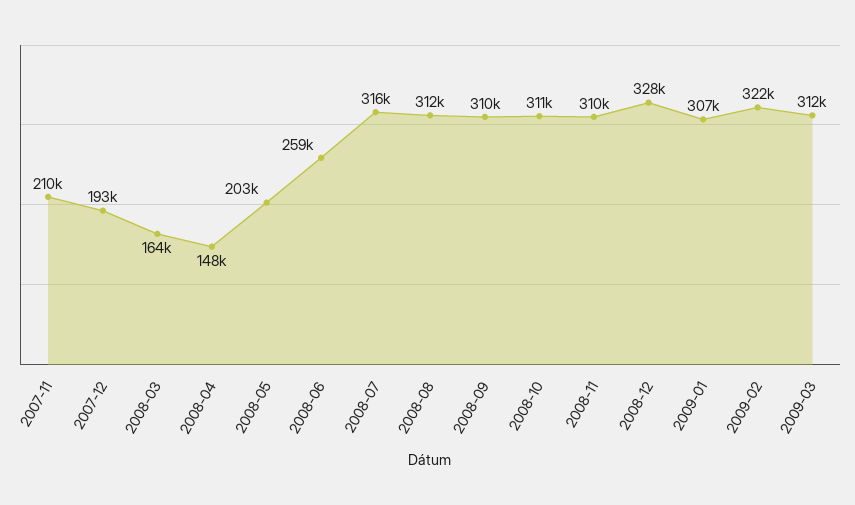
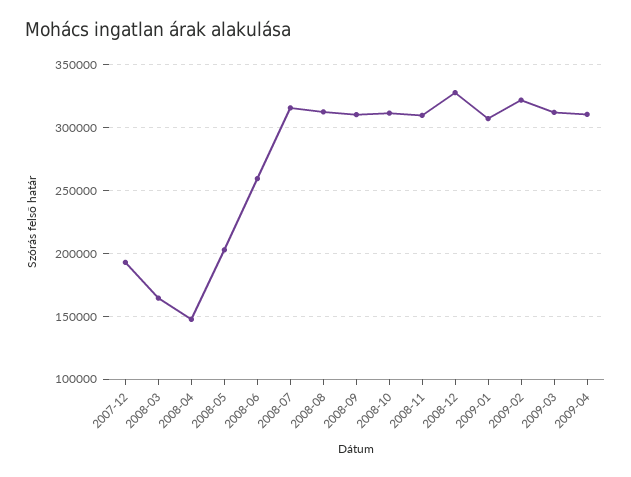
2007-11: 210000 -> none
2009-04: none -> 310000

